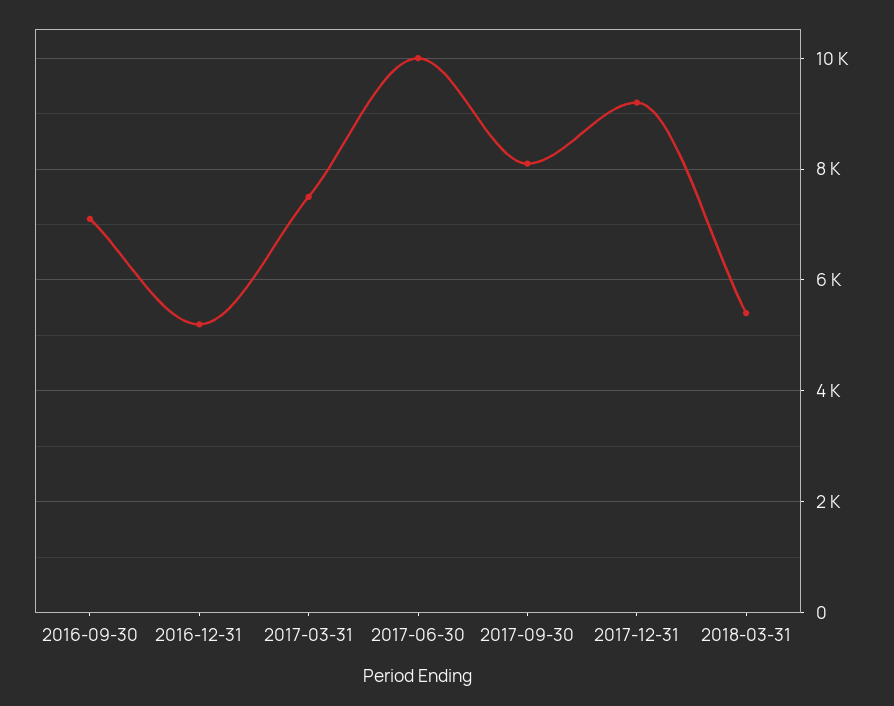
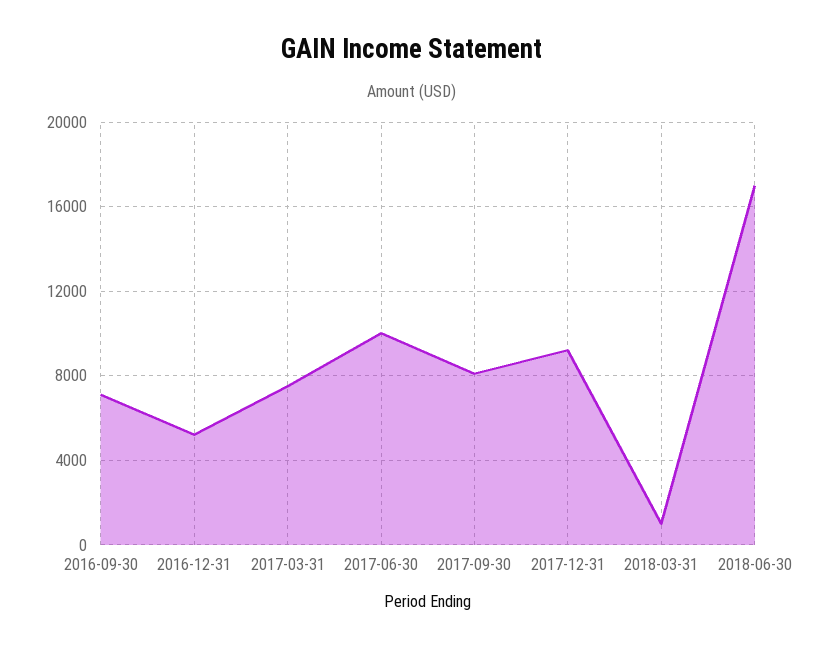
2018-03-31: 5400 -> 1000
2018-06-30: none -> 17000

